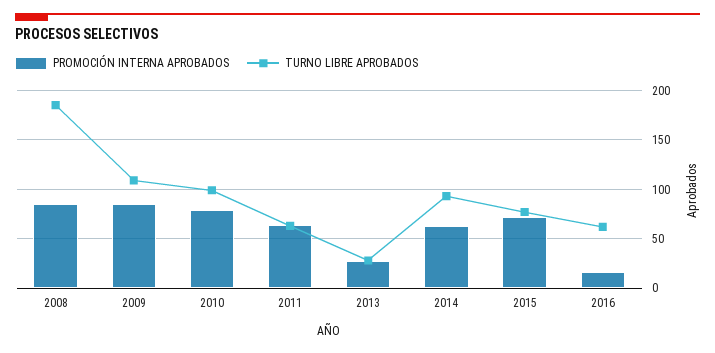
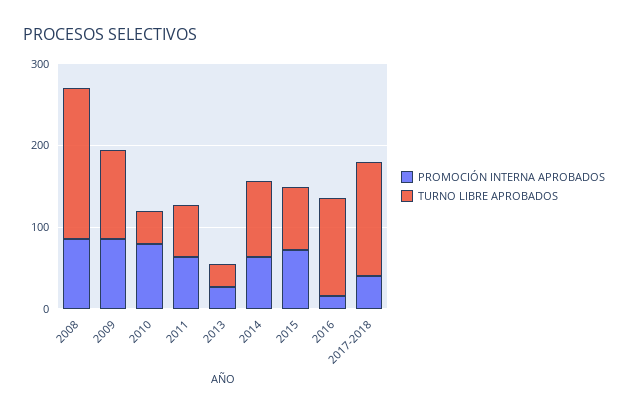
TURNO LIBRE APROBADOS, 2010: 100 -> 40
TURNO LIBRE APROBADOS, 2016: 60 -> 120
PROMOCIÓN INTERNA APROBADOS, 2017-2018: none -> 40
TURNO LIBRE APROBADOS, 2017-2018: none -> 140

